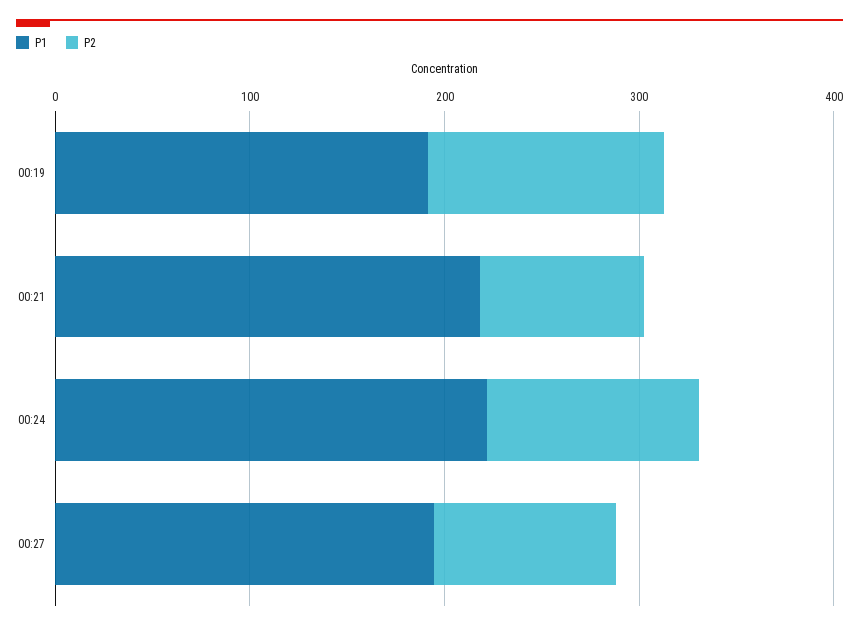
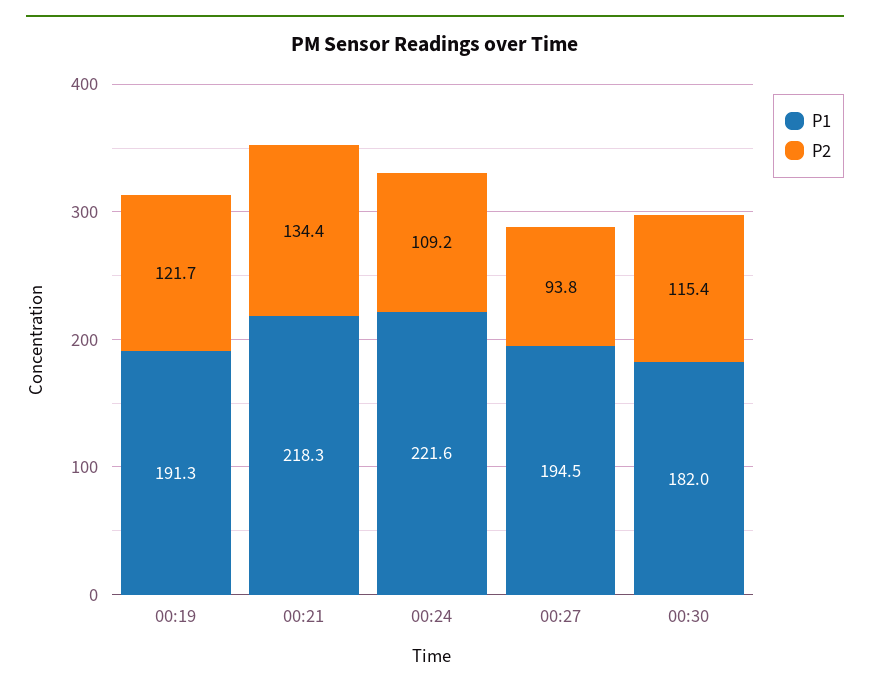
P2, 00:21: 80 -> 134.4
P1, 00:30: none -> 182
P2, 00:30: none -> 115.4

